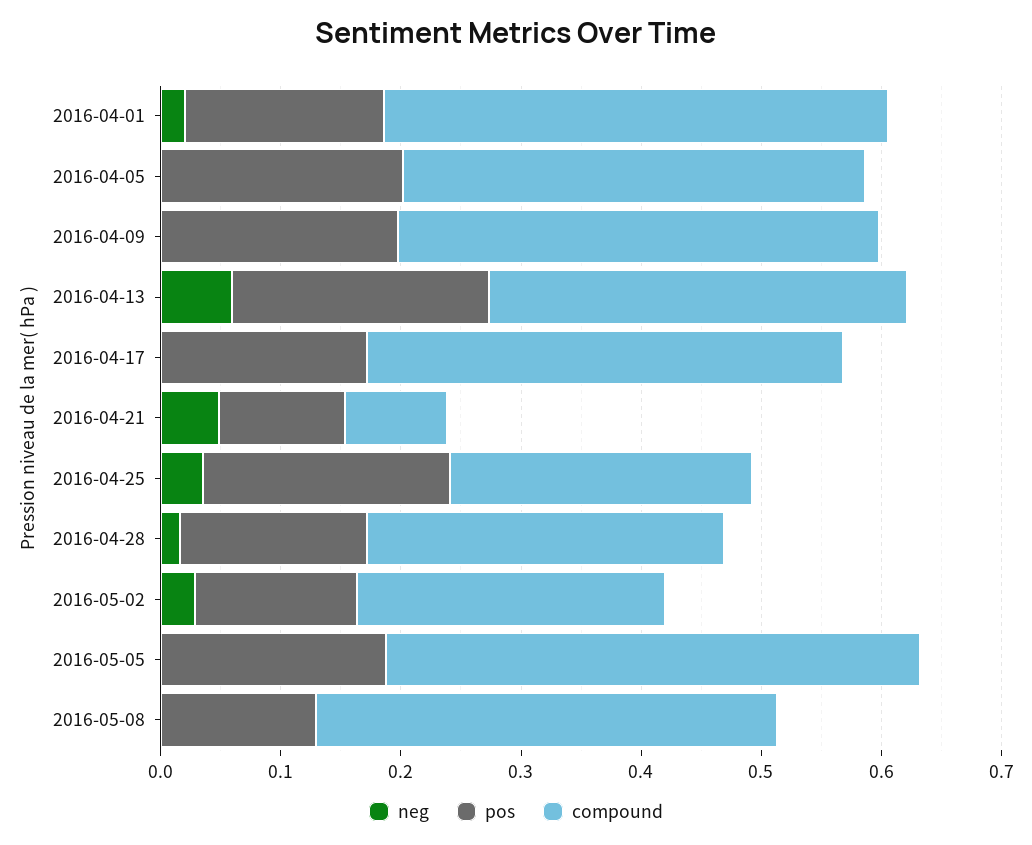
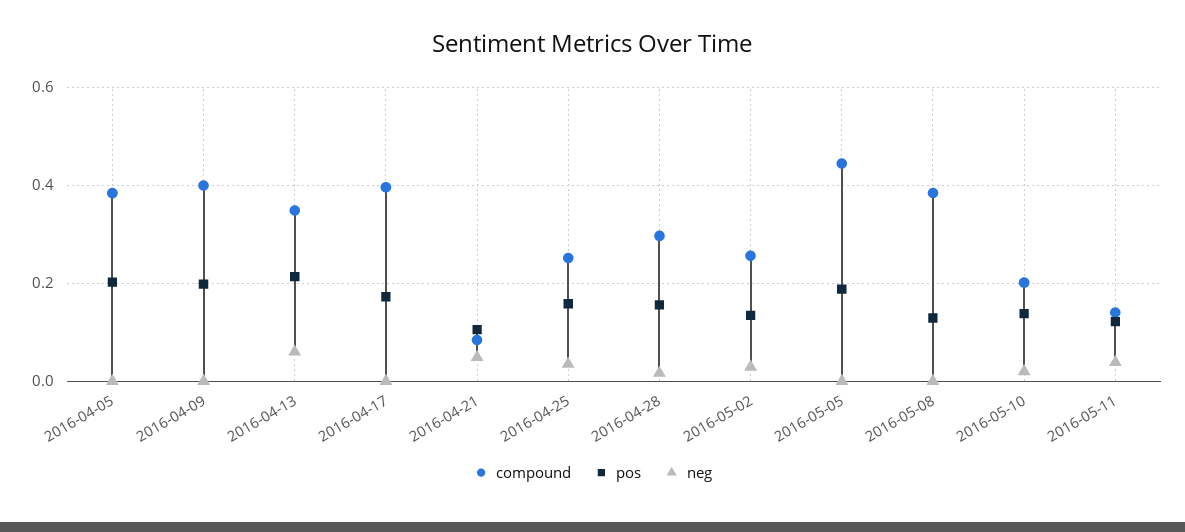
neg, 2016-04-01: 0.02 -> none
pos, 2016-04-01: 0.16 -> none
compound, 2016-04-01: 0.42 -> none
pos, 2016-04-25: 0.2 -> 0.16
compound, 2016-05-10: none -> 0.2
pos, 2016-05-10: none -> 0.14
neg, 2016-05-10: none -> 0.02
compound, 2016-05-11: none -> 0.14
pos, 2016-05-11: none -> 0.12
neg, 2016-05-11: none -> 0.04

